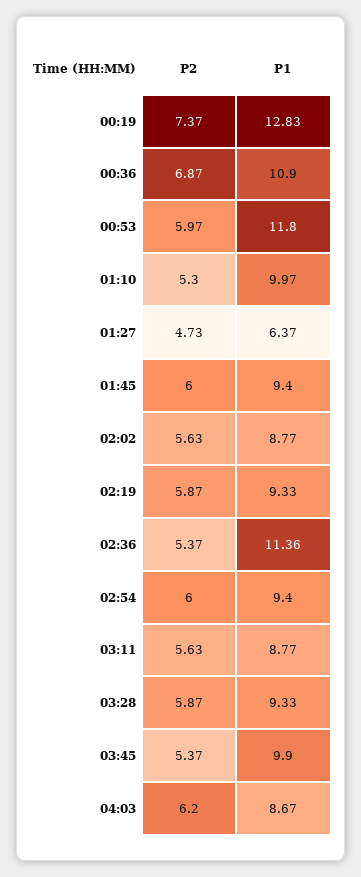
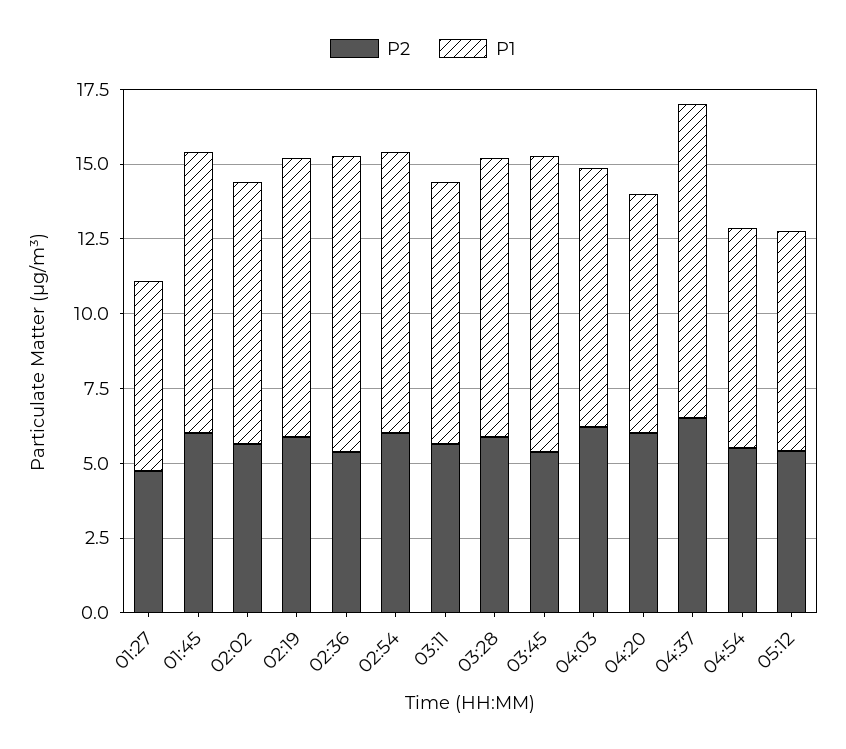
P2, 00:19: 7.37 -> none
P1, 00:19: 12.83 -> none
P2, 00:36: 6.87 -> none
P1, 00:36: 10.9 -> none
P2, 00:53: 5.97 -> none
P1, 00:53: 11.8 -> none
P2, 01:10: 5.3 -> none
P1, 01:10: 9.97 -> none
P1, 02:36: 11.36 -> 10
P2, 04:20: none -> 6
P1, 04:20: none -> 8
P2, 04:37: none -> 6.5
P1, 04:37: none -> 10.5
P2, 04:54: none -> 5.5
P1, 04:54: none -> 7.5
P2, 05:12: none -> 5.5
P1, 05:12: none -> 7.5

